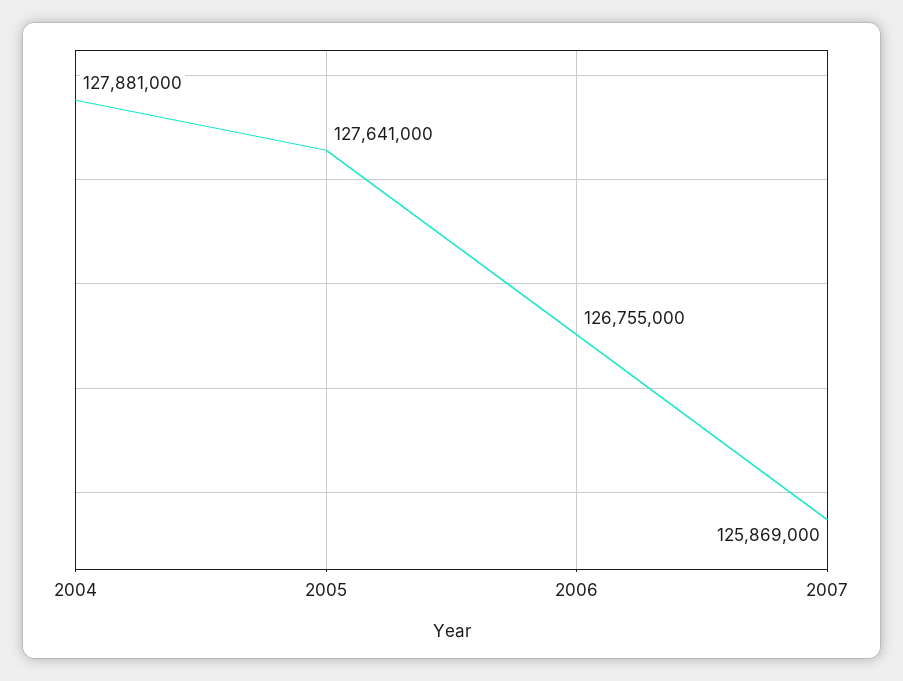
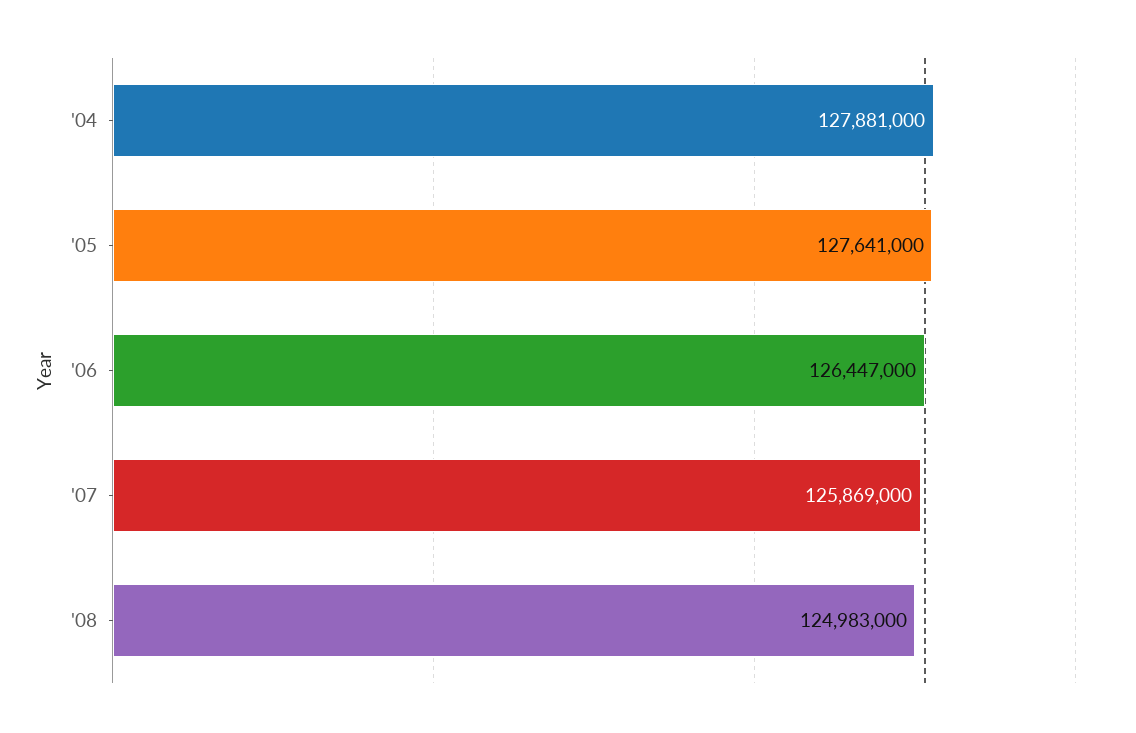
2006: 126755000 -> 126447000
'08: none -> 124983000

